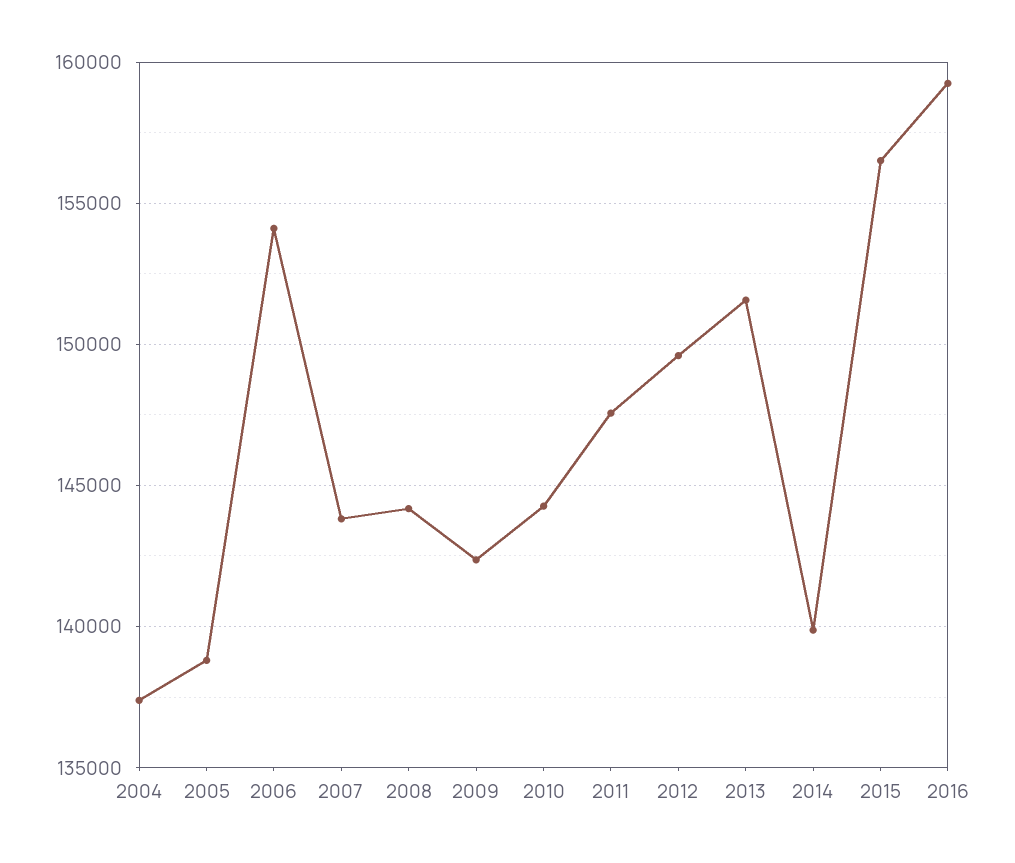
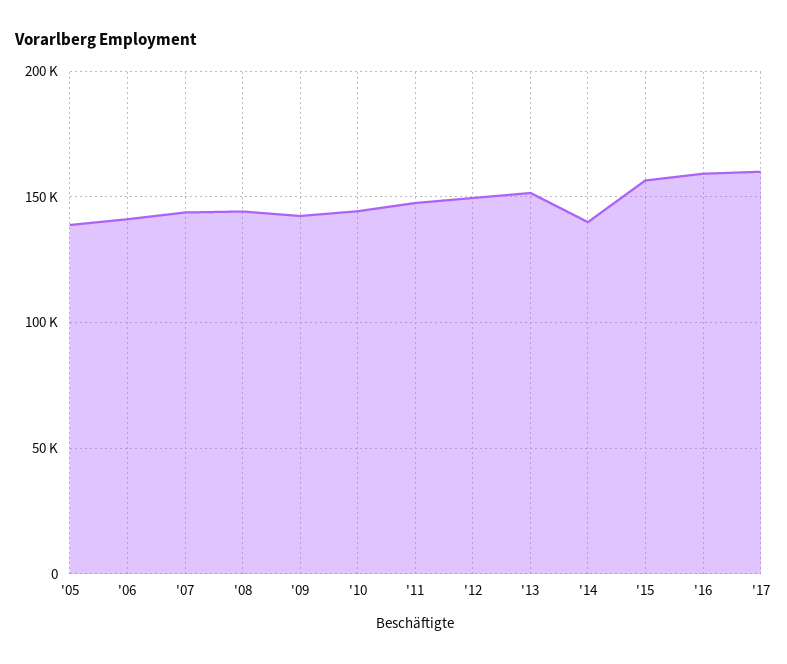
2004: 137500 -> none
2006: 154000 -> 140000
'17: none -> 160000

